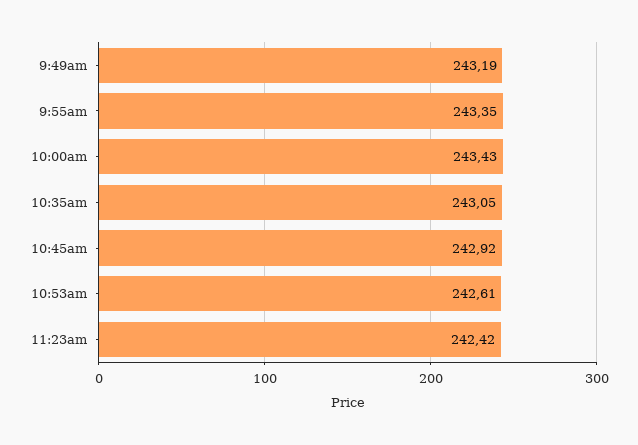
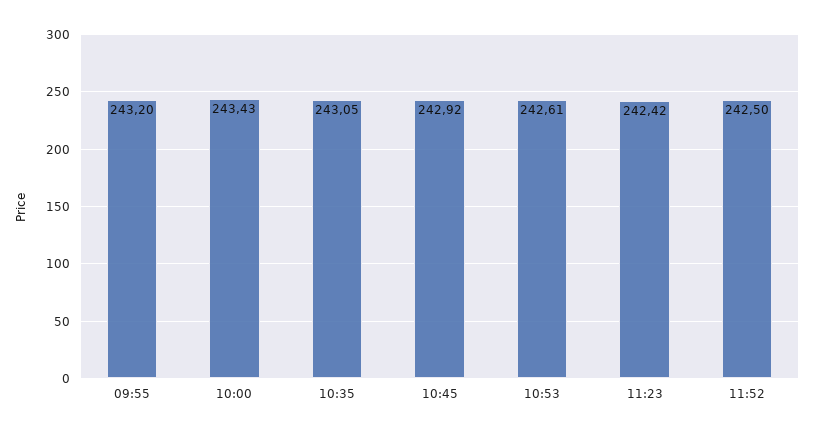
9:49am: 243.19 -> none
9:55am: 243.35 -> 243.2
11:52: none -> 242.5

